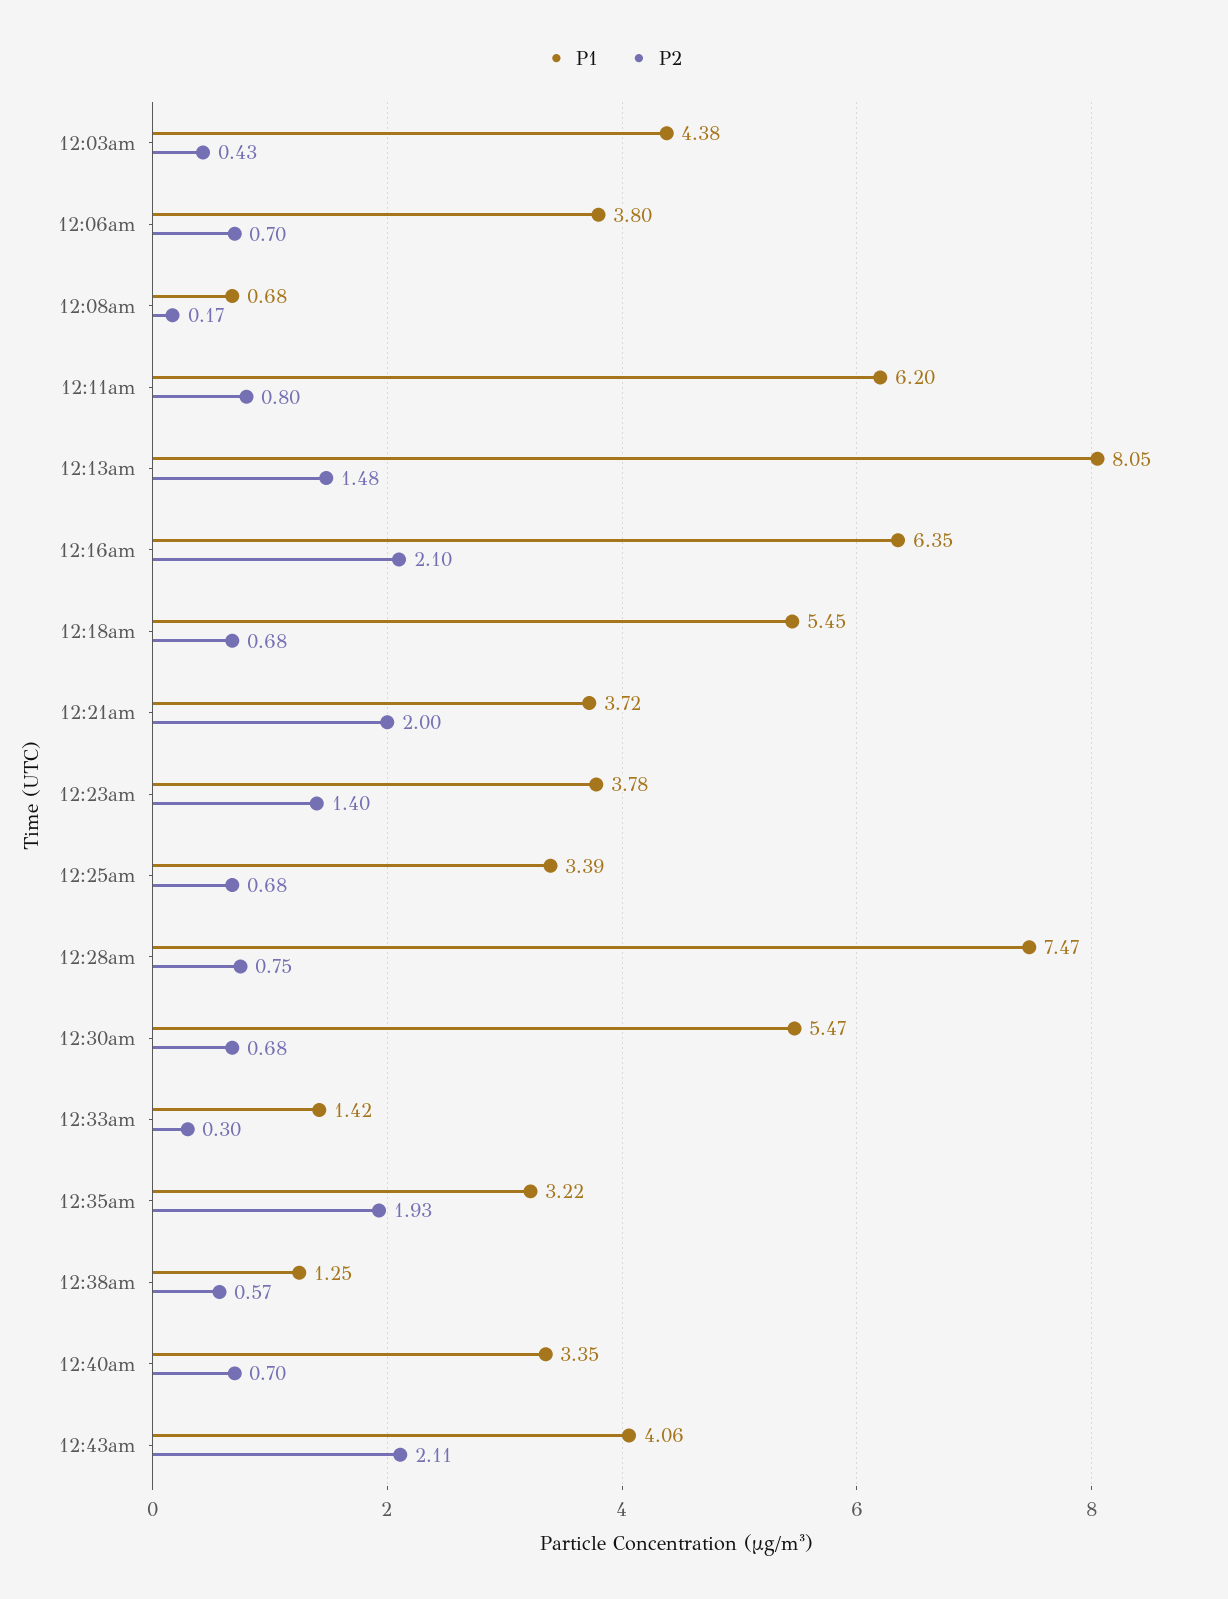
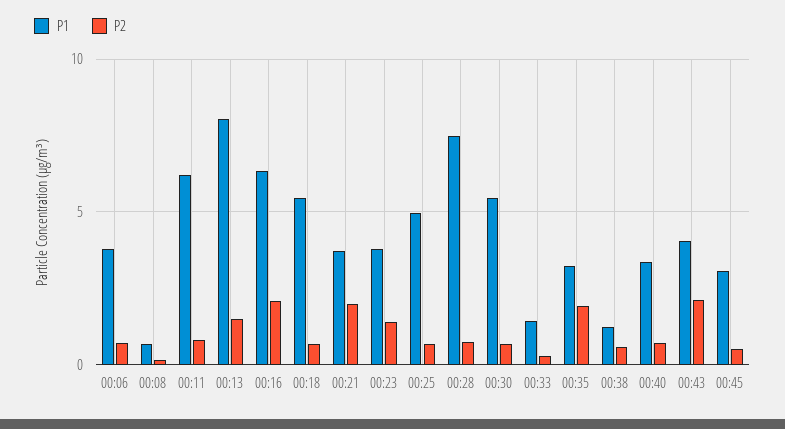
P1, 12:03am: 4.38 -> none
P2, 12:03am: 0.43 -> none
P1, 12:25am: 3.39 -> 5
P1, 00:45: none -> 3
P2, 00:45: none -> 0.5

